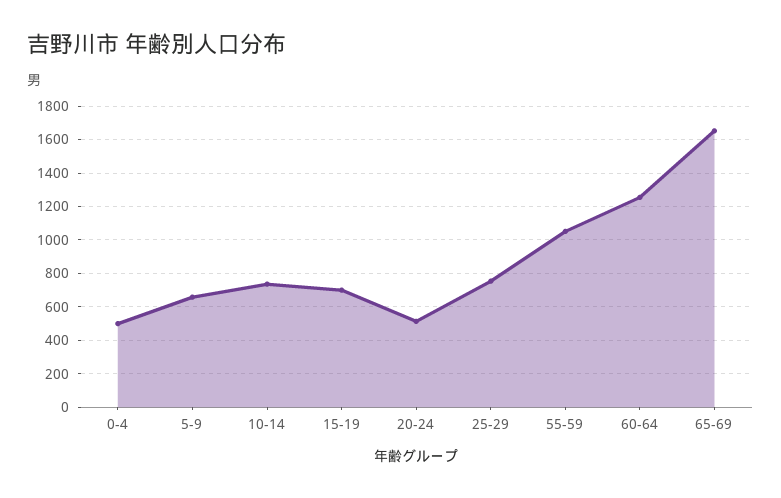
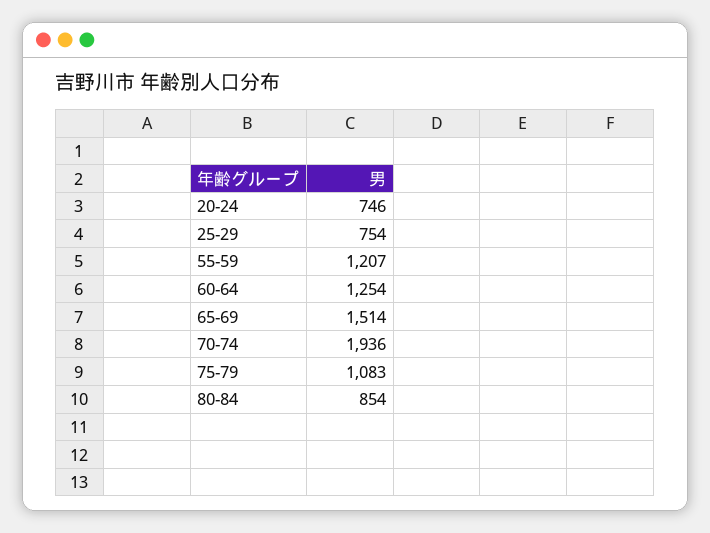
0-4: 500 -> none
5-9: 650 -> none
10-14: 750 -> none
15-19: 700 -> none
20-24: 500 -> 746
55-59: 1050 -> 1207
65-69: 1650 -> 1514
70-74: none -> 1936
75-79: none -> 1083
80-84: none -> 854

